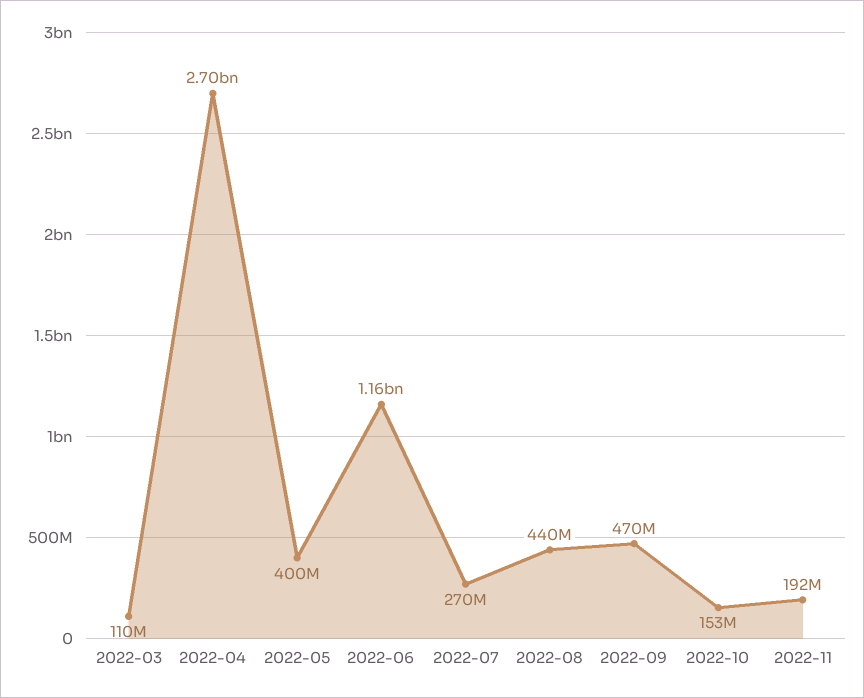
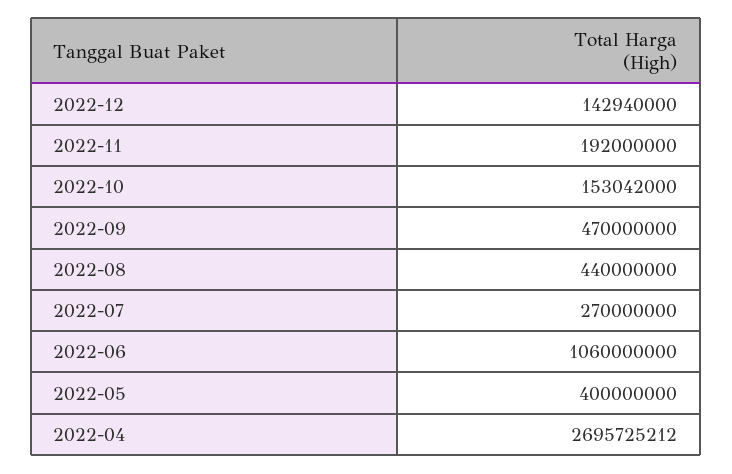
2022-03: 110000000 -> none
2022-06: 1160000000 -> 1060000000
2022-12: none -> 142940000

